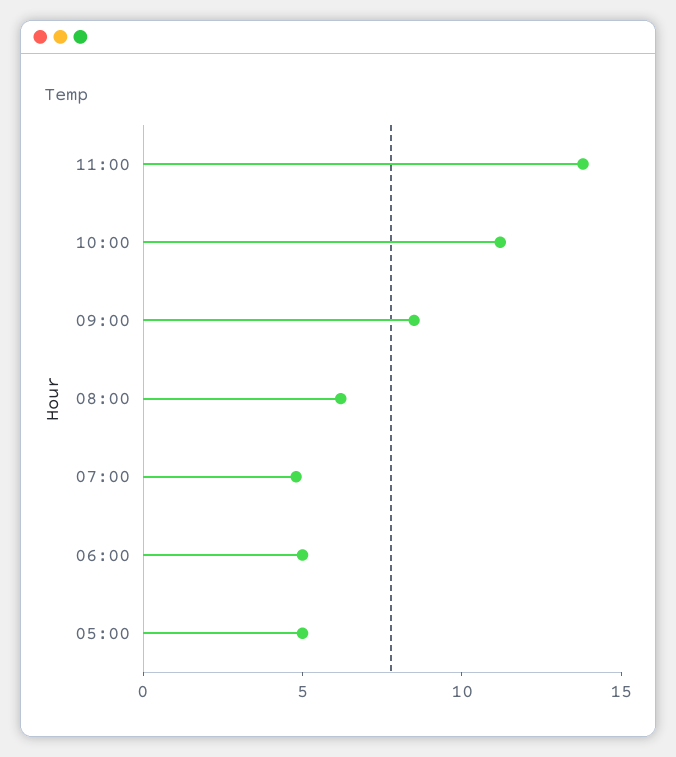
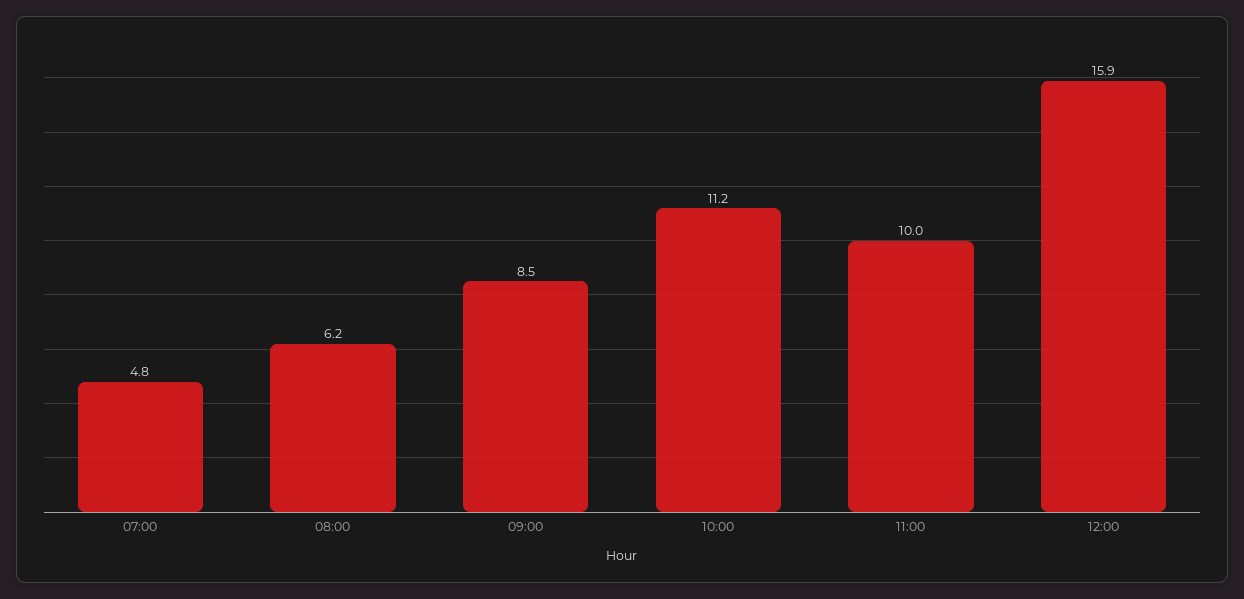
11:00: 14 -> 10
06:00: 5 -> none
05:00: 5 -> none
12:00: none -> 15.9

